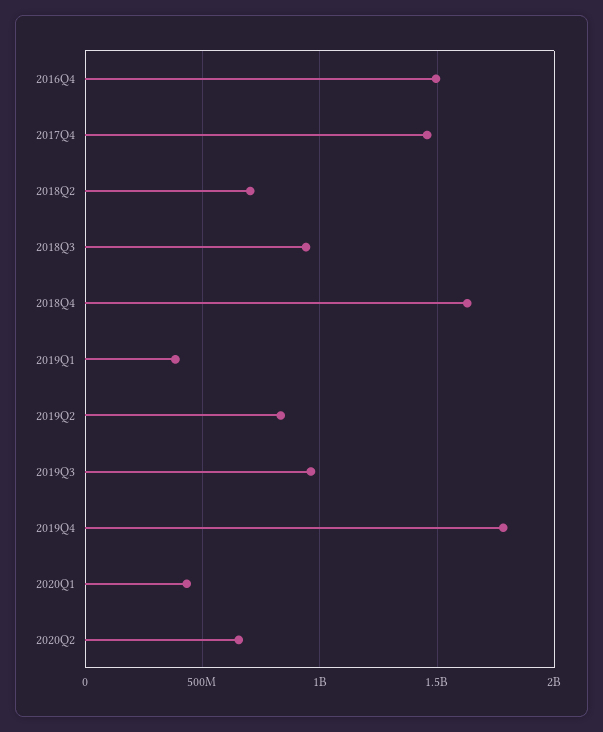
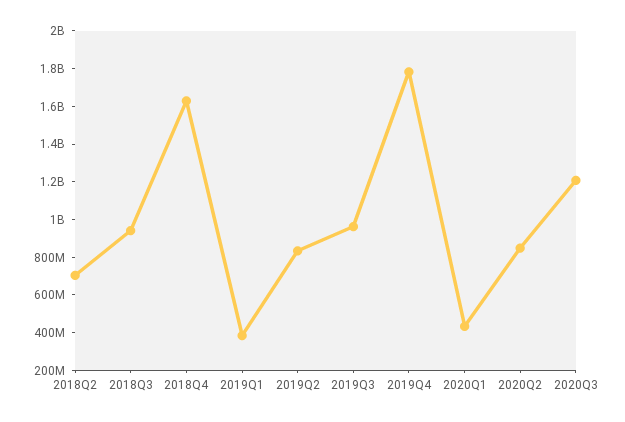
2016Q4: 1500000000 -> none
2017Q4: 1450000000 -> none
2020Q2: 650000000 -> 850000000
2020Q3: none -> 1200000000

